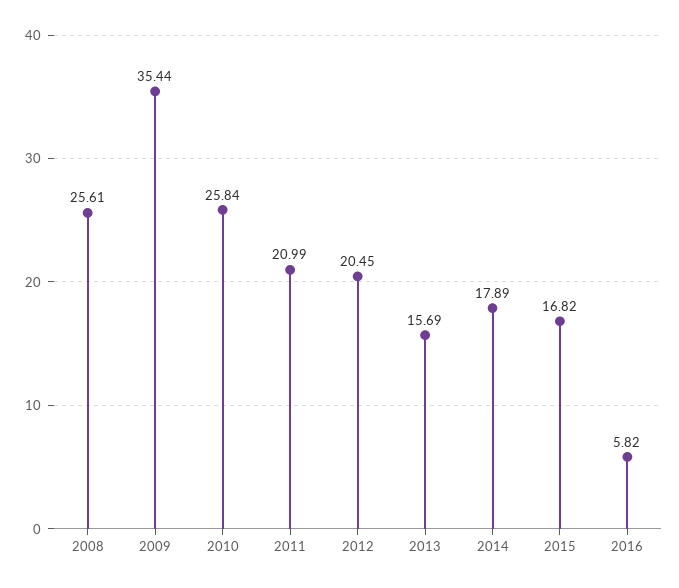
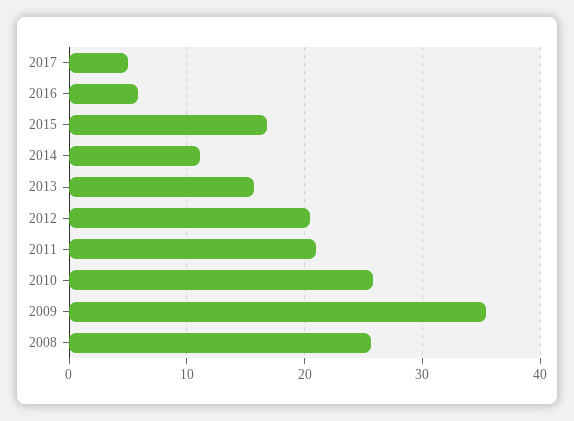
2014: 17.89 -> 11
2017: none -> 5

